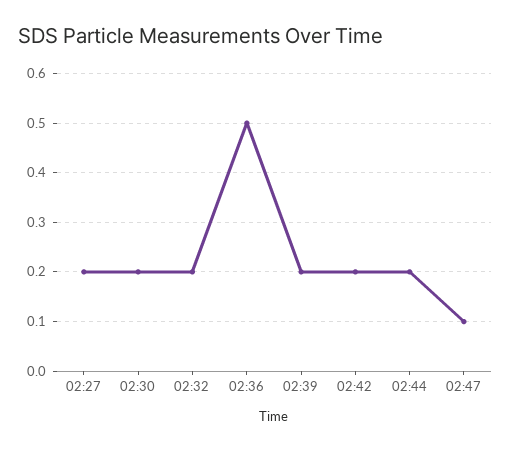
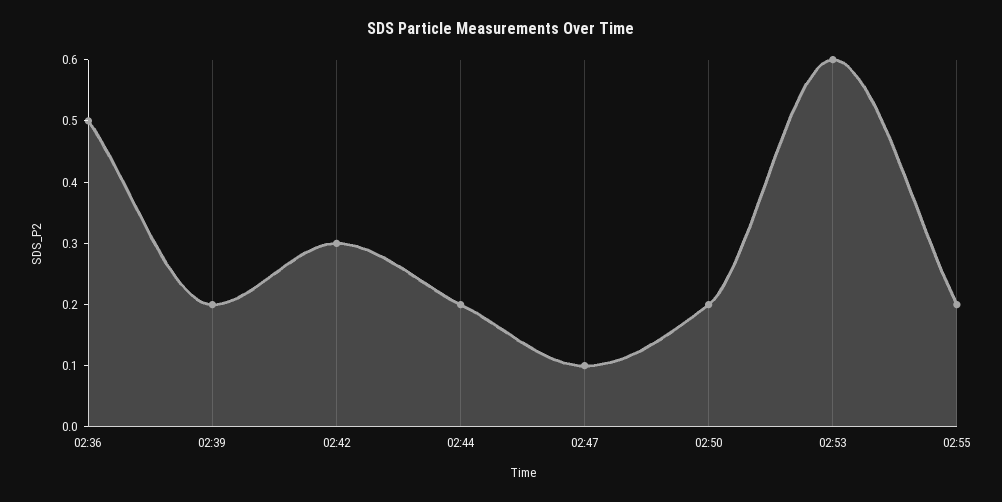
02:27: 0.2 -> none
02:30: 0.2 -> none
02:32: 0.2 -> none
02:42: 0.2 -> 0.3
02:50: none -> 0.2
02:53: none -> 0.6
02:55: none -> 0.2

